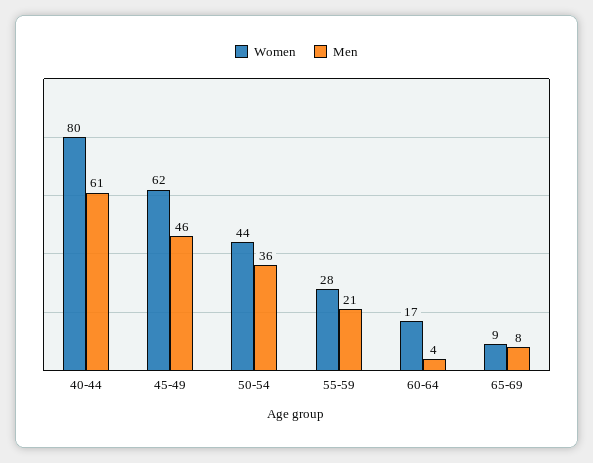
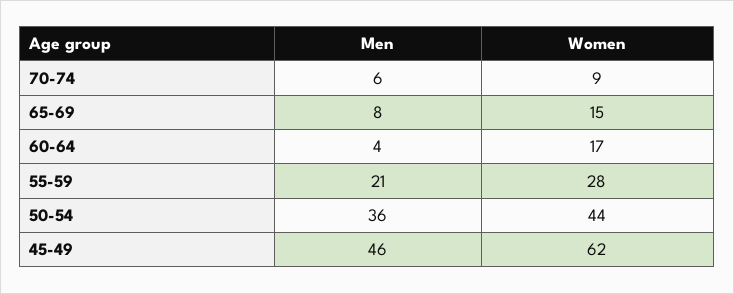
Women, 40-44: 80 -> none
Men, 40-44: 61 -> none
Women, 65-69: 9 -> 15
Men, 70-74: none -> 6
Women, 70-74: none -> 9

